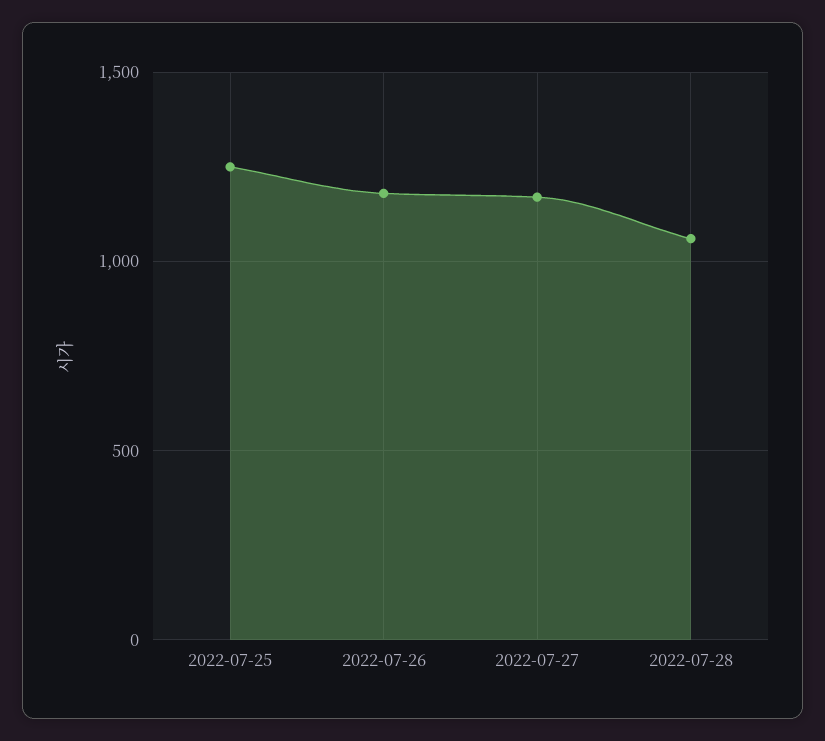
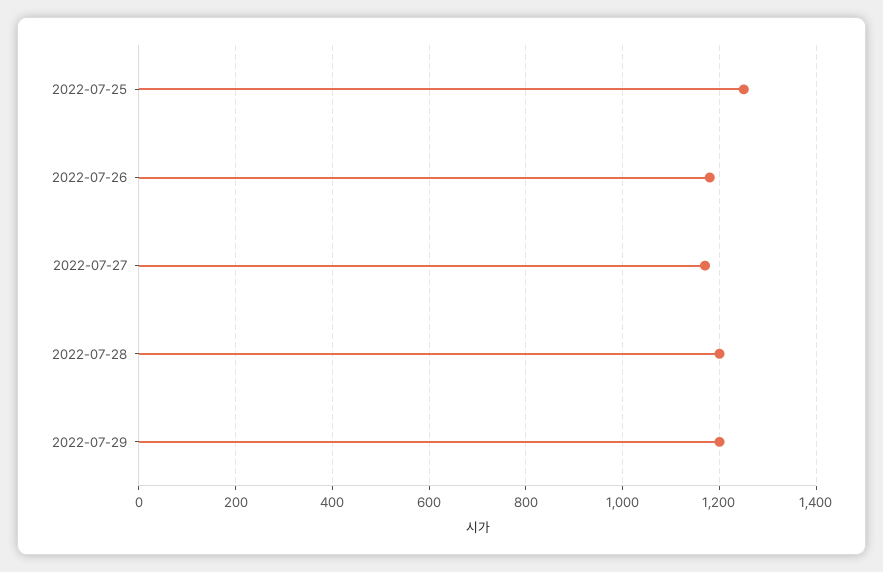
2022-07-28: 1050 -> 1200
2022-07-29: none -> 1200

